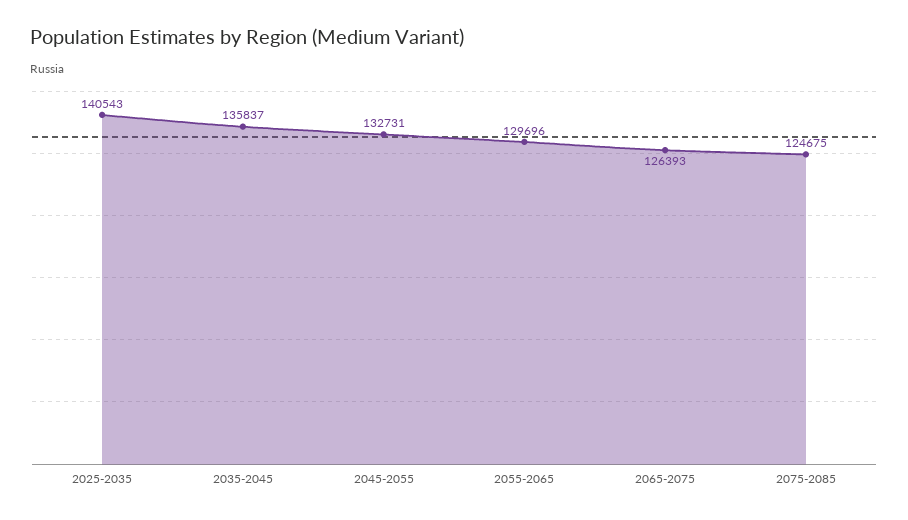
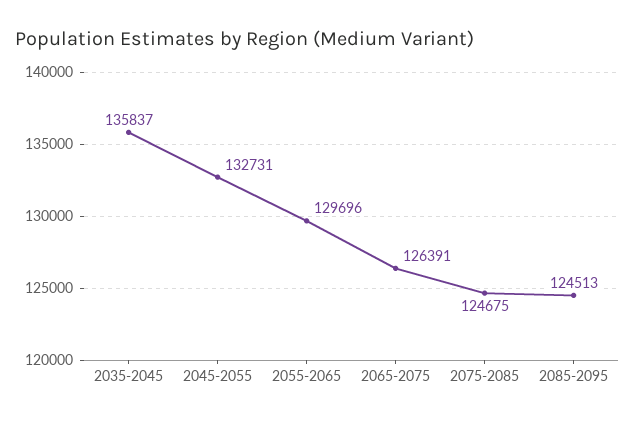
2025-2035: 140543 -> none
2065-2075: 126393 -> 126391
2085-2095: none -> 124513

